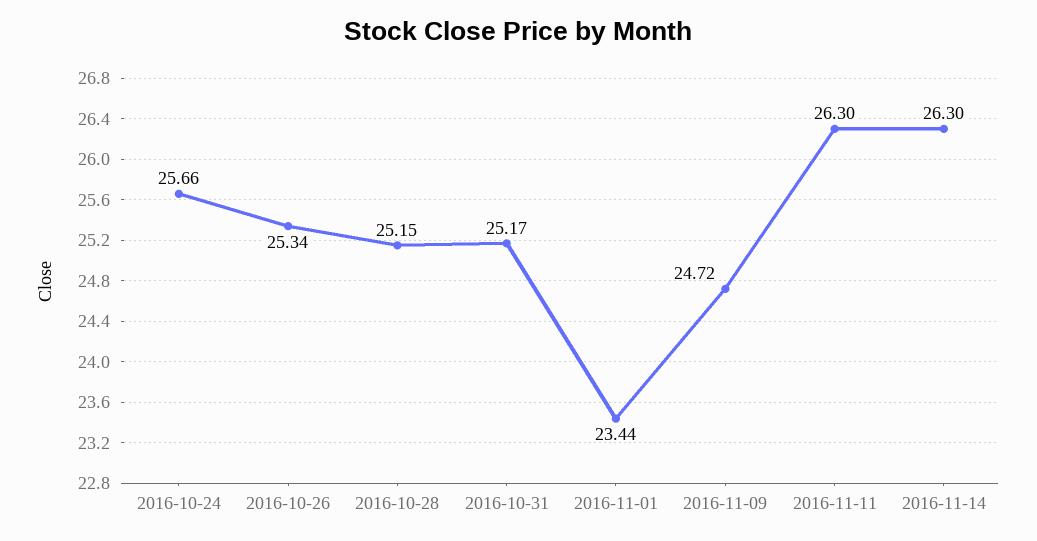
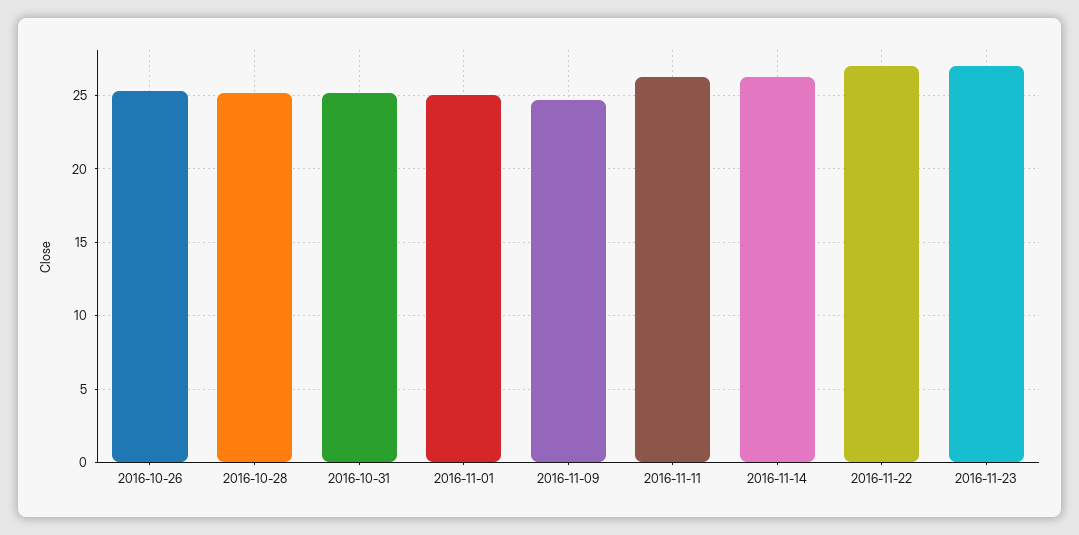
2016-10-24: 25.66 -> none
2016-11-01: 23.44 -> 25
2016-11-22: none -> 27
2016-11-23: none -> 27

